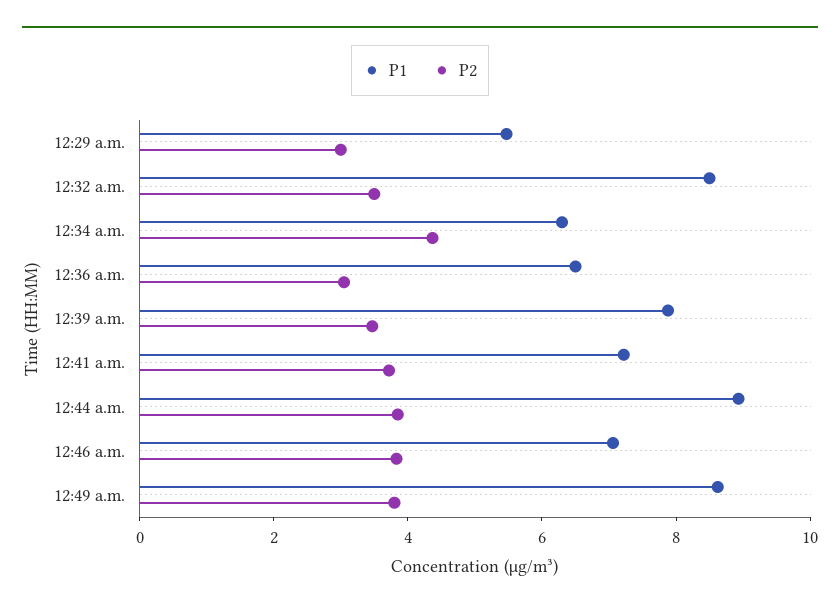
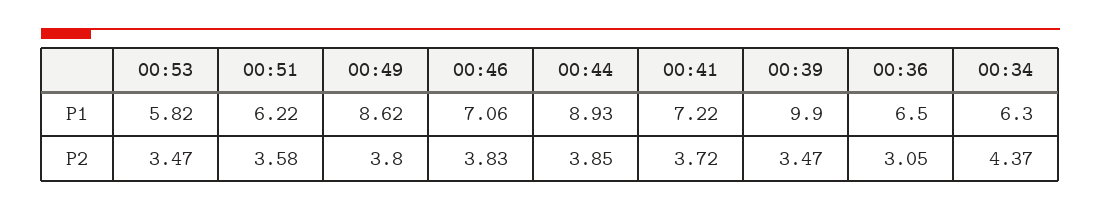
P1, 12:29 a.m.: 5.5 -> none
P2, 12:29 a.m.: 3 -> none
P1, 12:32 a.m.: 8.5 -> none
P2, 12:32 a.m.: 3.5 -> none
P1, 12:39 a.m.: 8 -> 9.9
P1, 00:53: none -> 5.82
P1, 00:51: none -> 6.22
P2, 00:53: none -> 3.47
P2, 00:51: none -> 3.58

